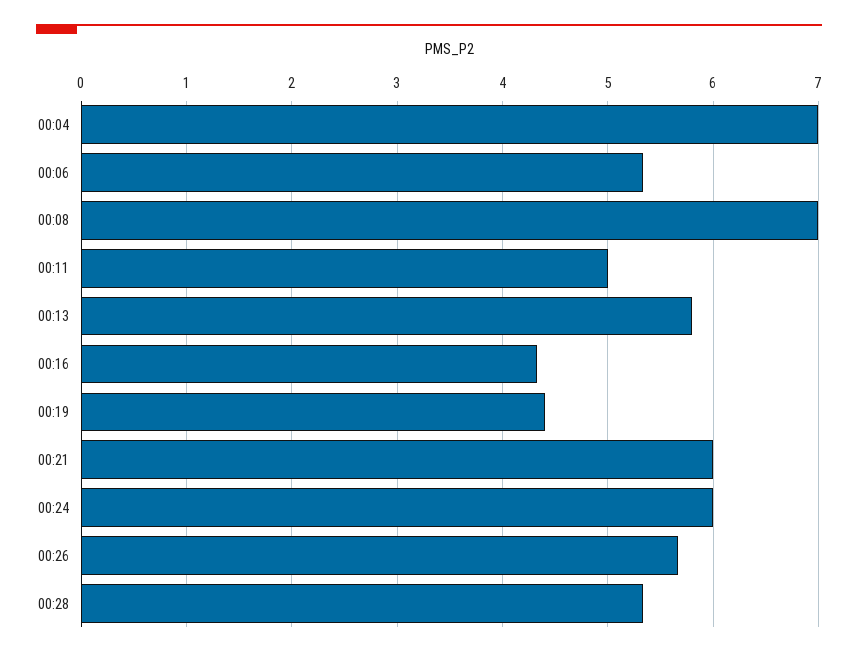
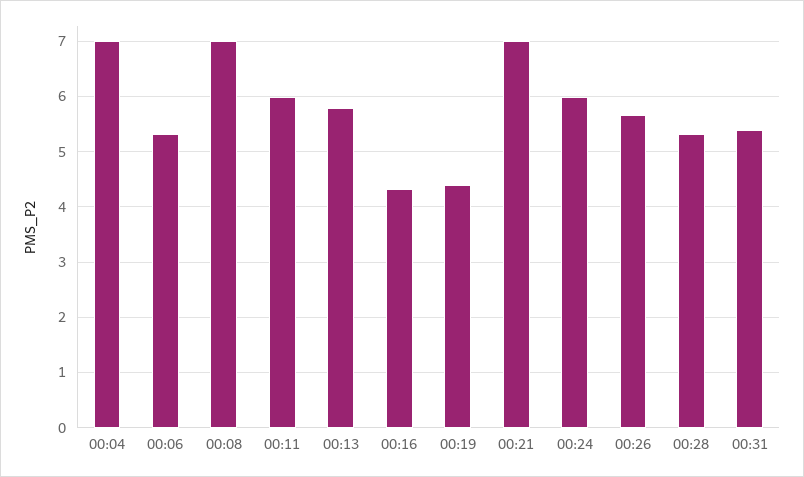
00:11: 5 -> 6
00:21: 6 -> 7
00:31: none -> 5.4

